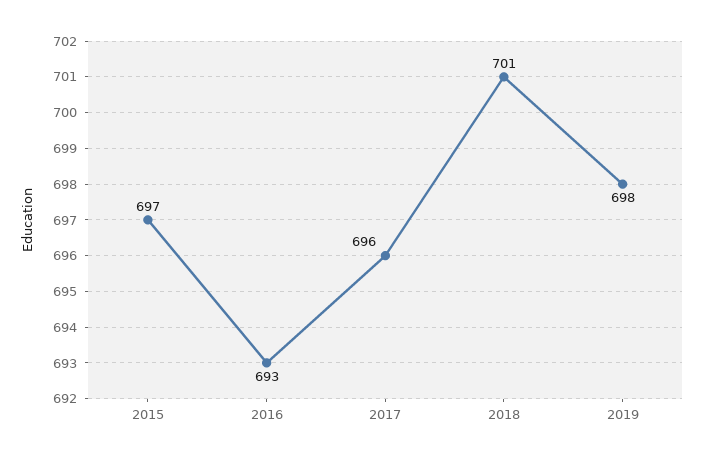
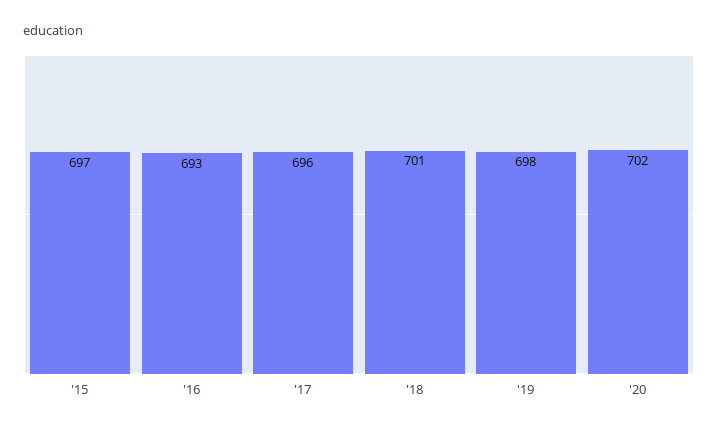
'20: none -> 702

